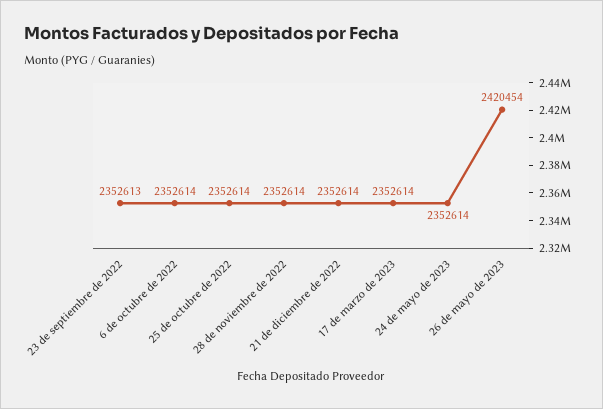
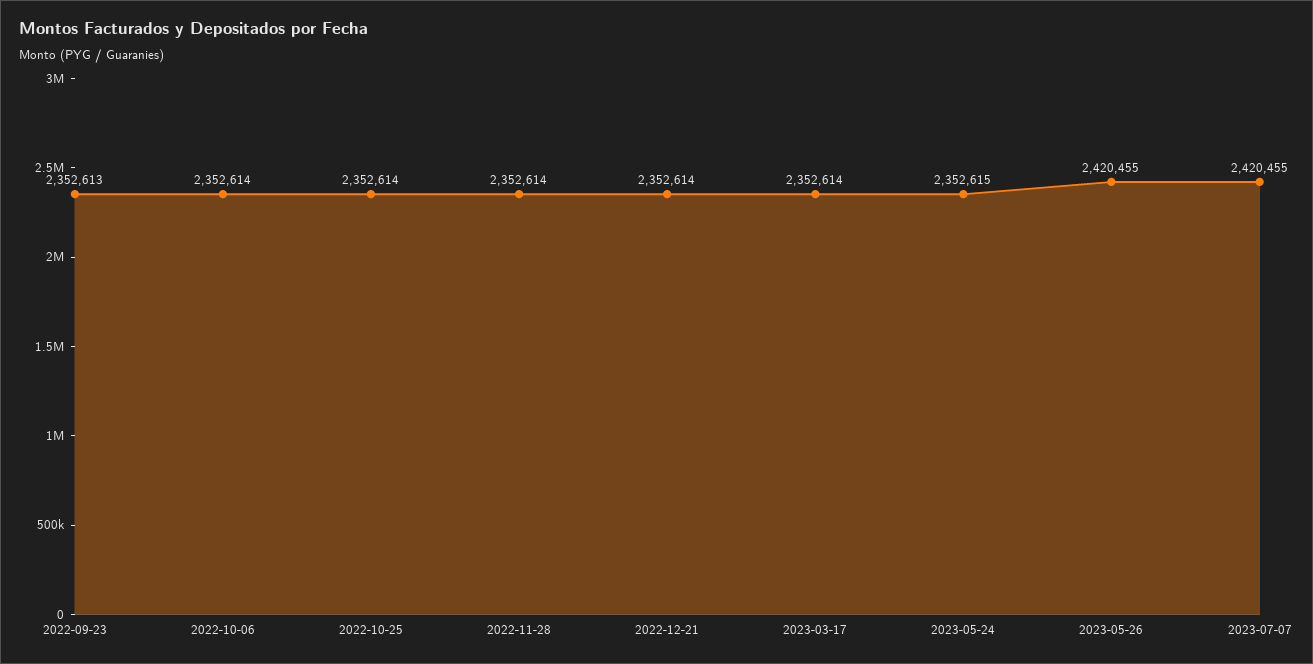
24 de mayo de 2023: 2352614 -> 2352615
26 de mayo de 2023: 2420454 -> 2420455
2023-07-07: none -> 2420455

